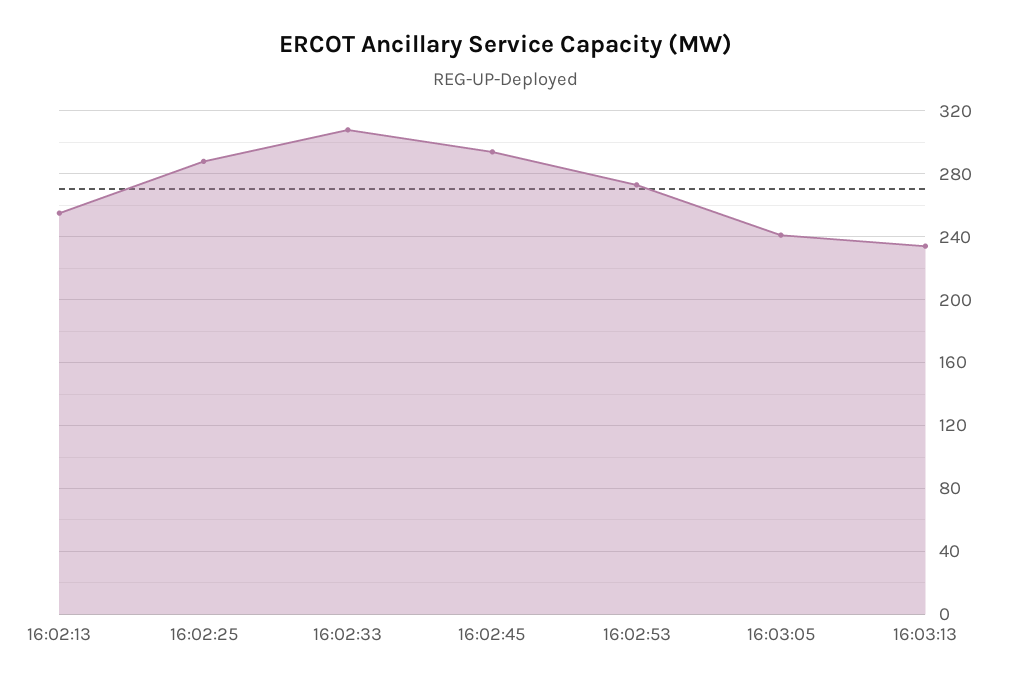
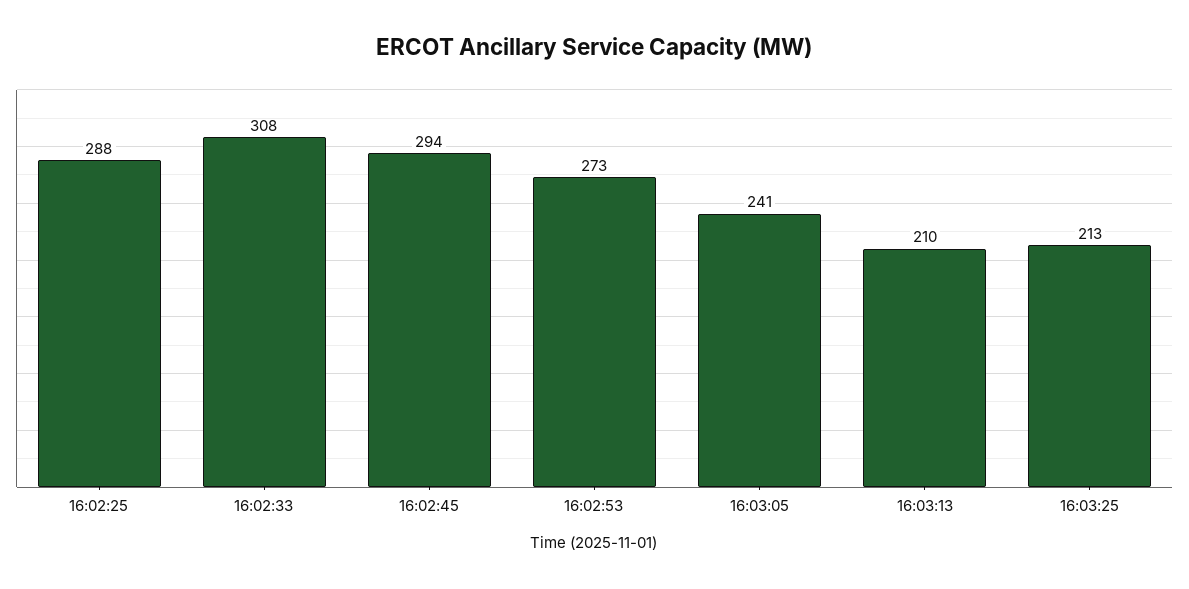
16:02:13: 255 -> none
16:03:13: 235 -> 210
16:03:25: none -> 213

